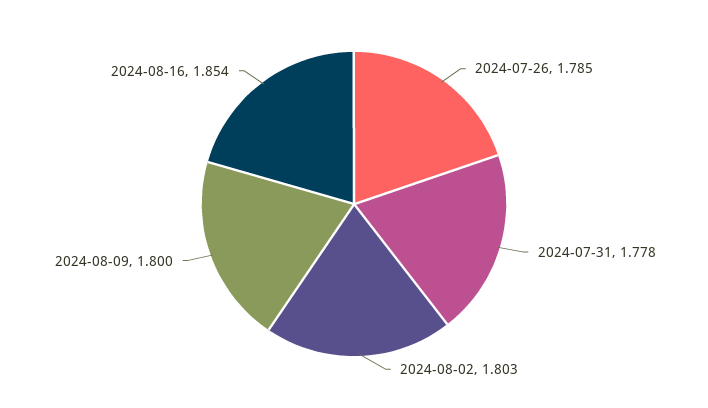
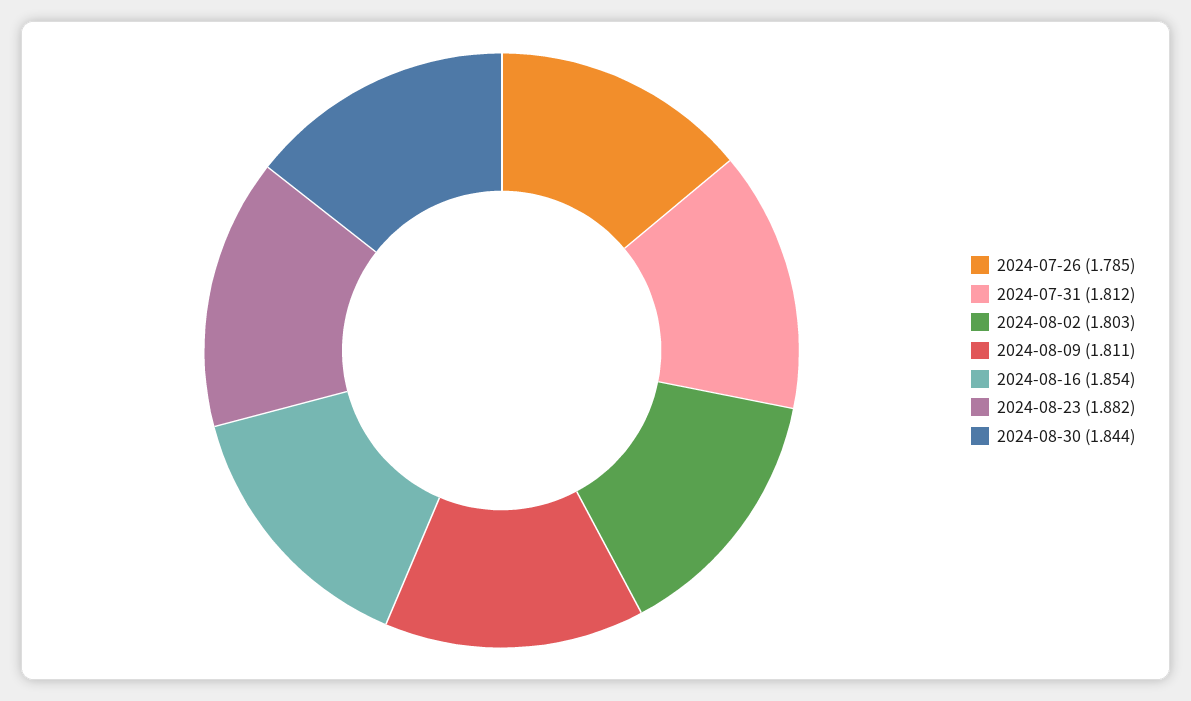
2024-07-31: 1.778 -> 1.812
2024-08-09: 1.8 -> 1.811
2024-08-23: none -> 1.882
2024-08-30: none -> 1.844

